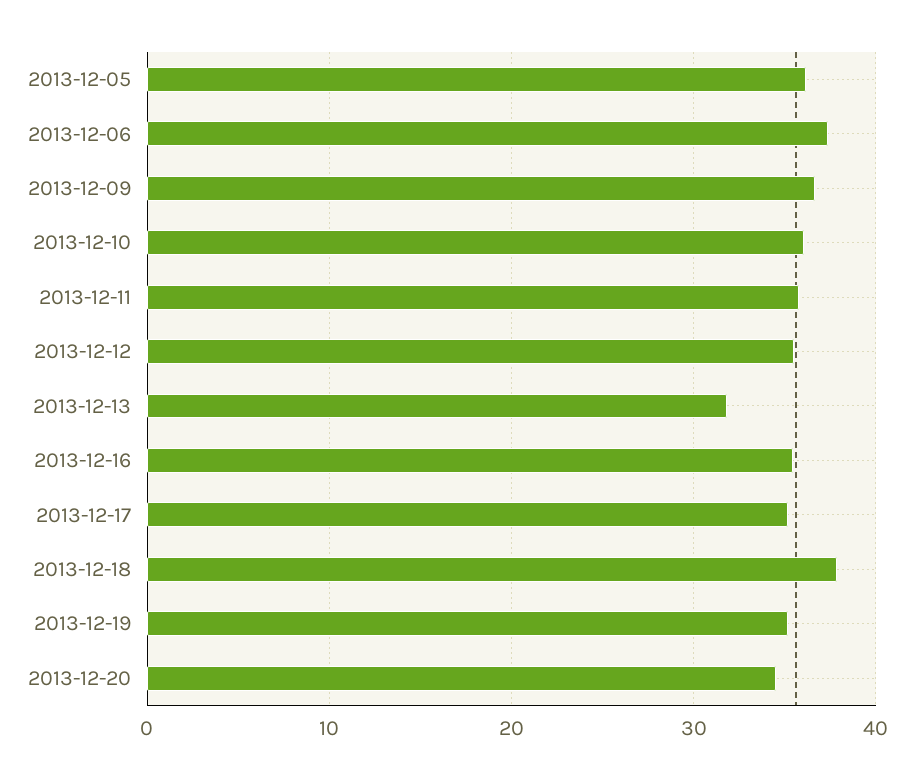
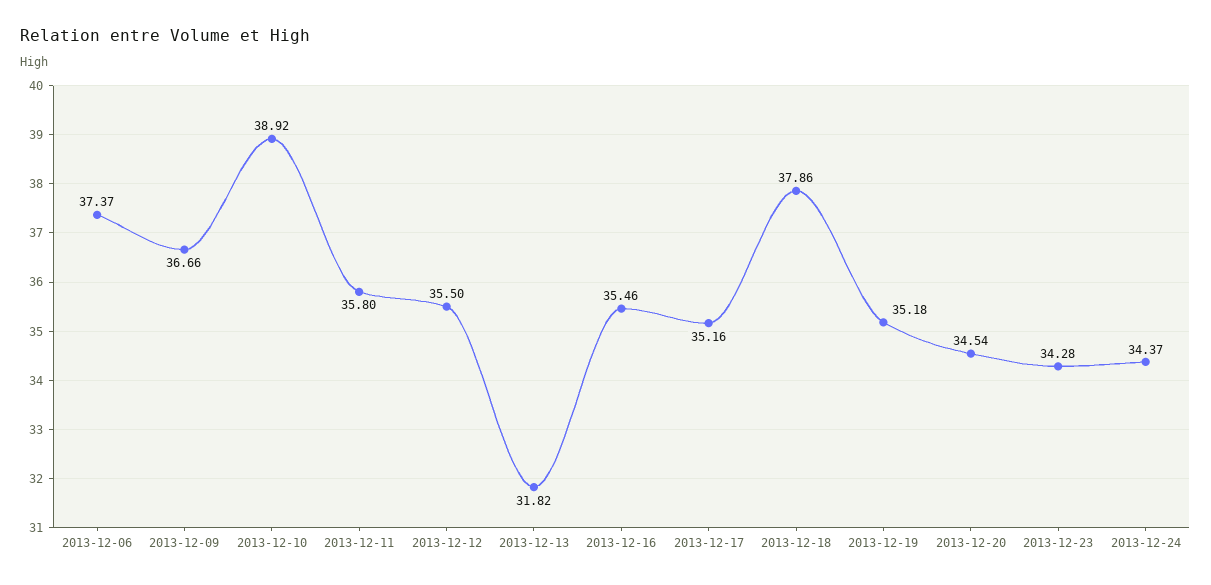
2013-12-05: 36 -> none
2013-12-10: 36 -> 38.92
2013-12-23: none -> 34.28
2013-12-24: none -> 34.37

